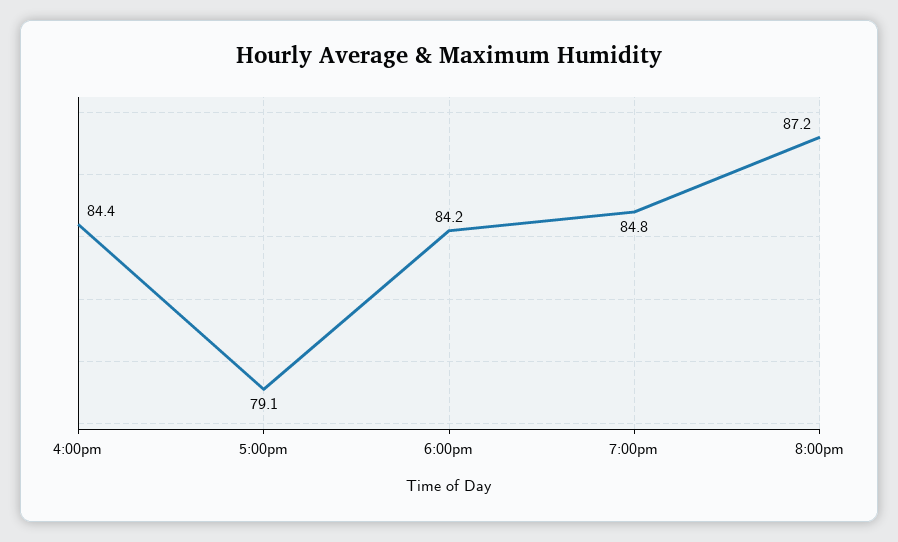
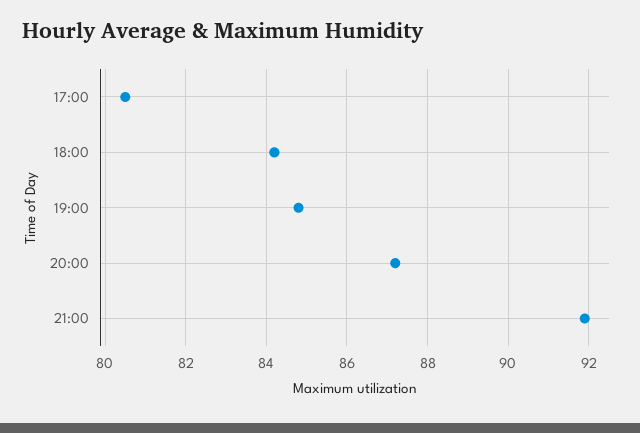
4:00pm: 84.4 -> none
5:00pm: 79.1 -> 80.5
21:00: none -> 92

